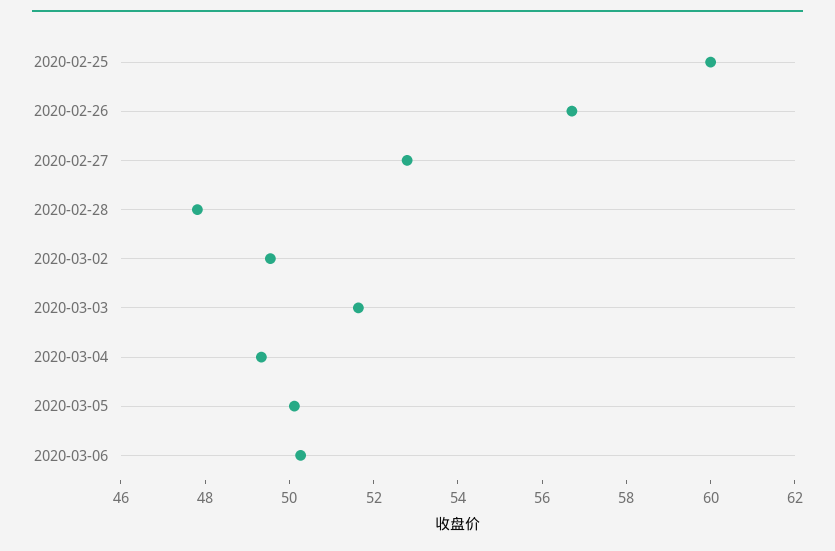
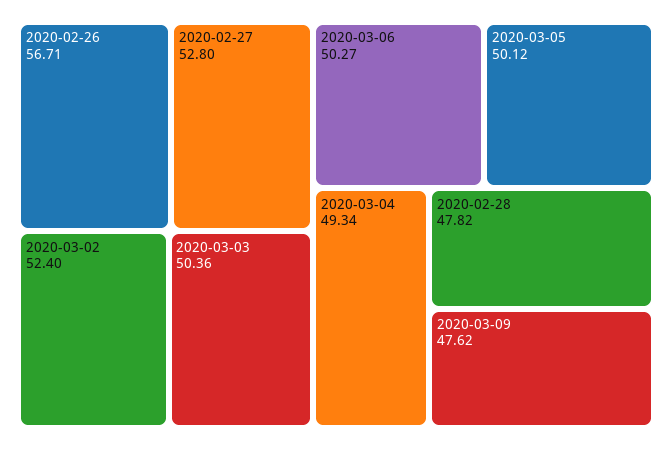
2020-02-25: 60 -> none
2020-03-02: 49.5 -> 52.4
2020-03-03: 51.5 -> 50.36
2020-03-09: none -> 47.62

